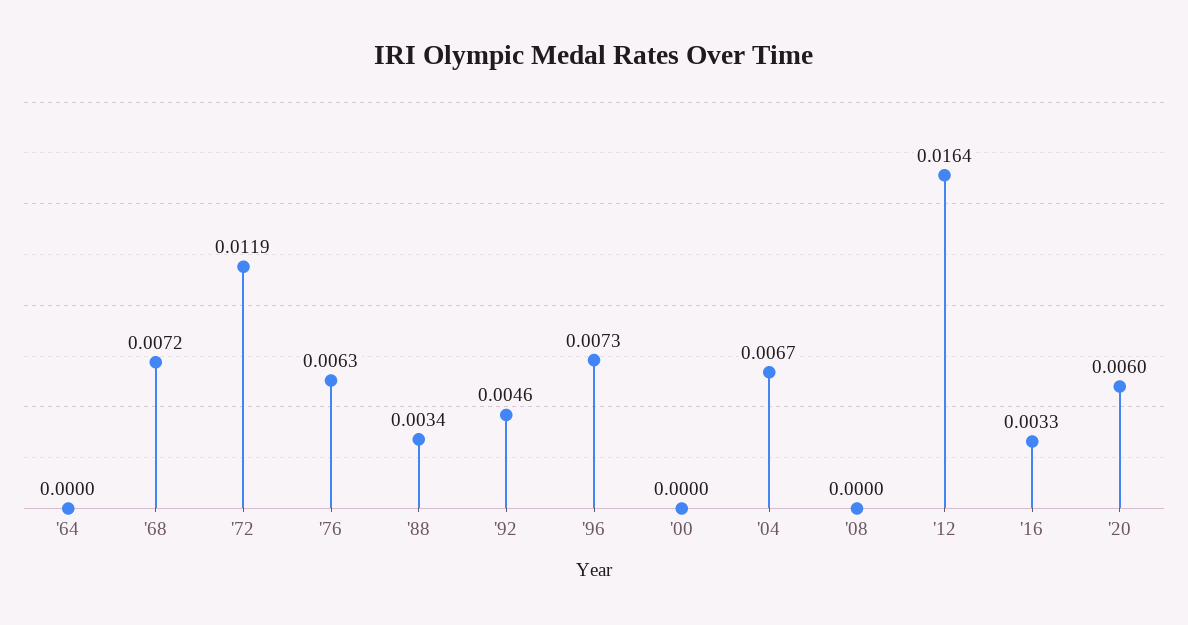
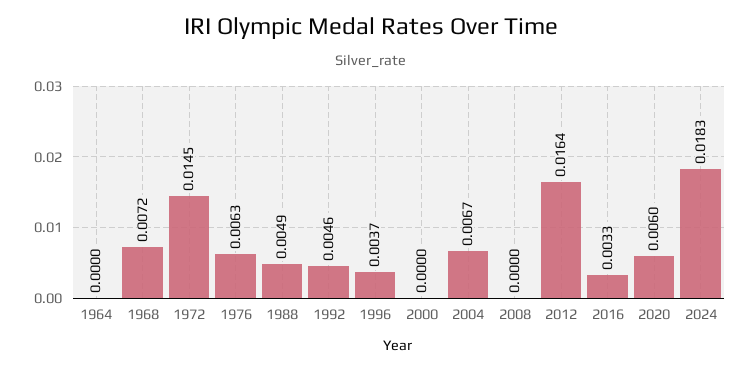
'72: 0.0119 -> 0.0145
'88: 0.0034 -> 0.0049
'96: 0.0073 -> 0.0037
2024: none -> 0.0183

